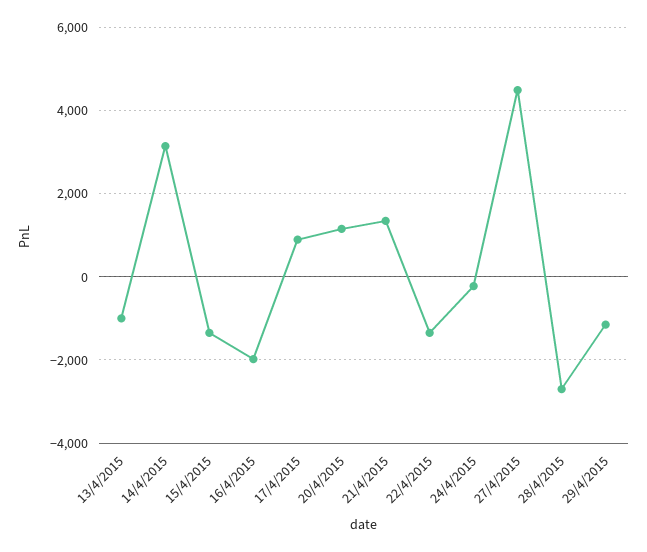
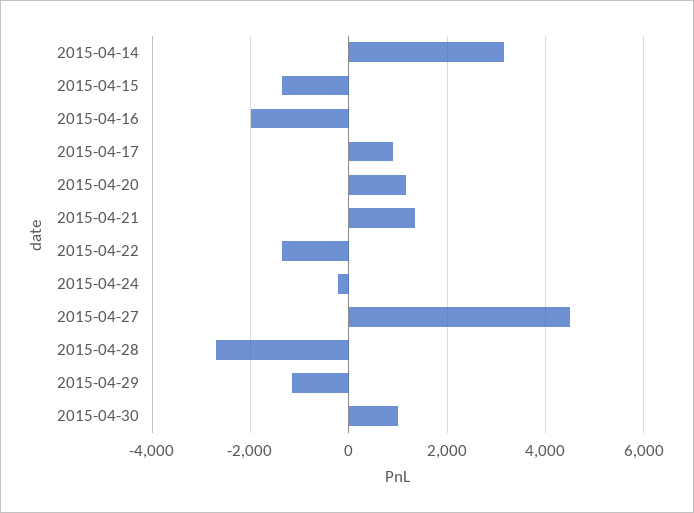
13/4/2015: -1000 -> none
2015-04-30: none -> 1000

